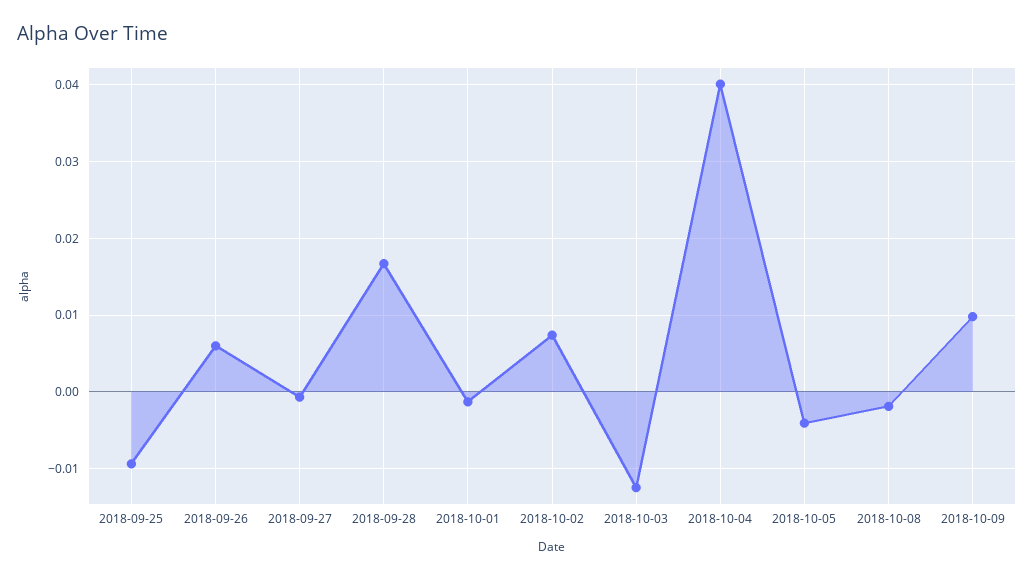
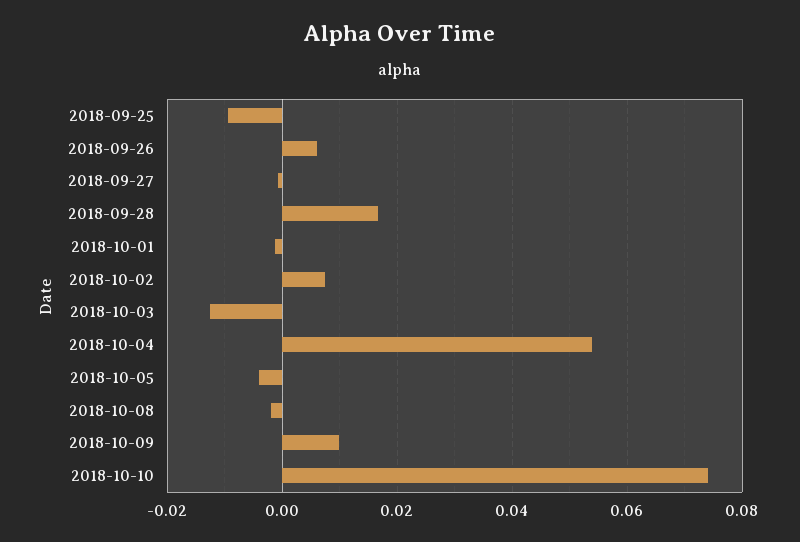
2018-10-04: 0.04 -> 0.054
2018-10-10: none -> 0.074

